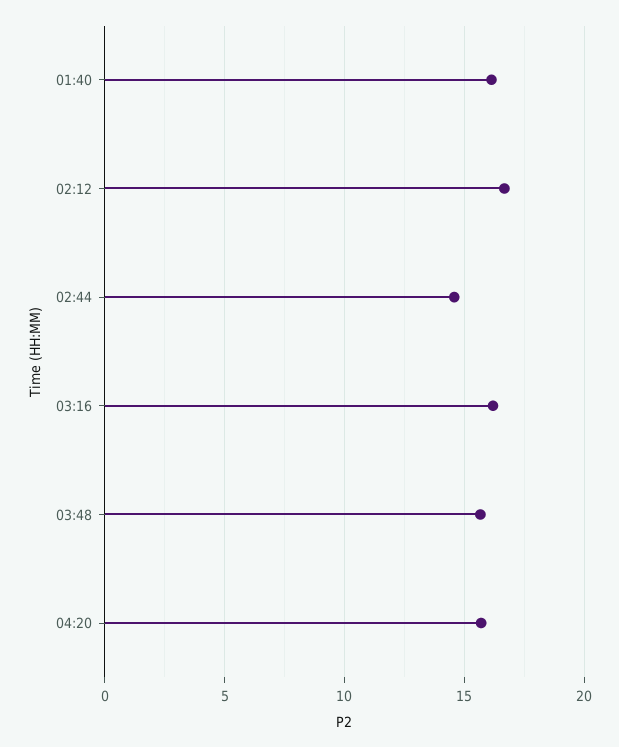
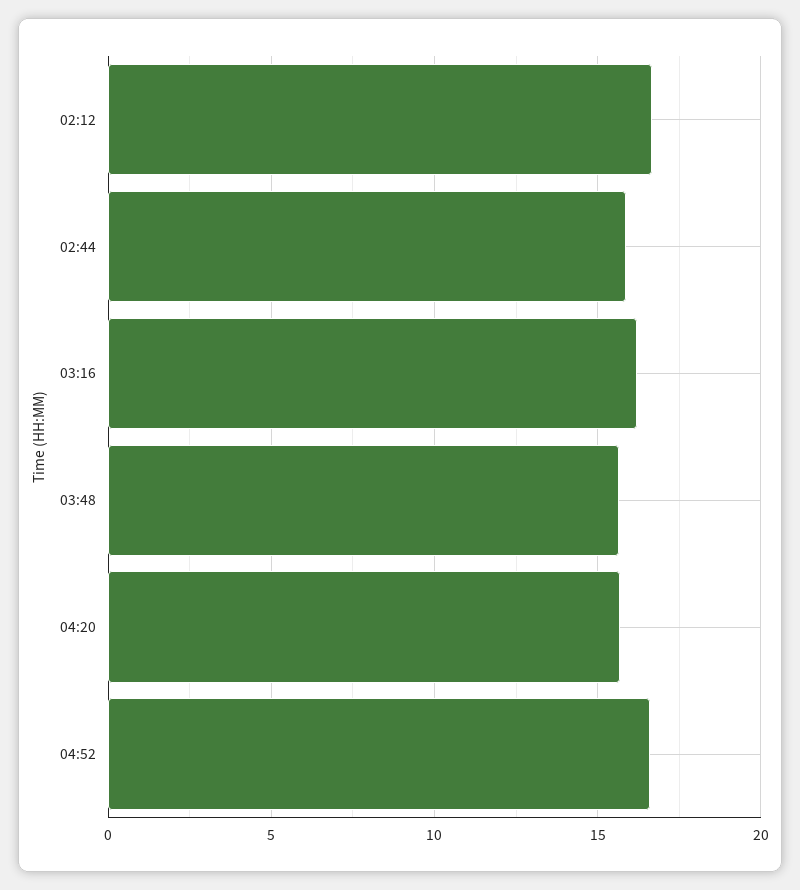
01:40: 16 -> none
02:44: 14.5 -> 16
04:52: none -> 16.5

